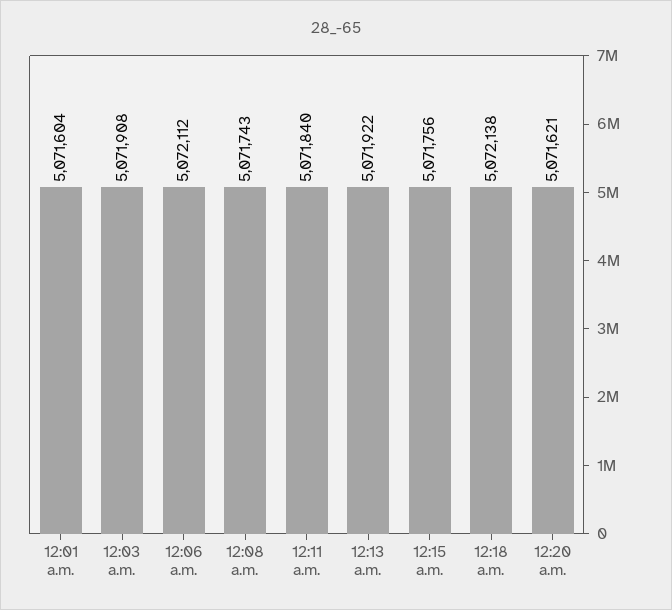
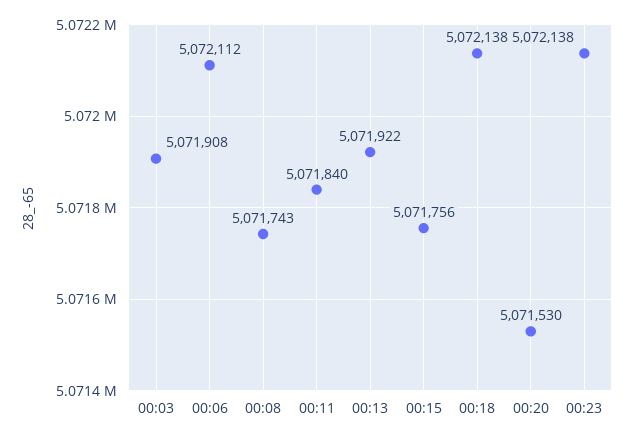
12:01 a.m.: 5071604 -> none
12:20 a.m.: 5071621 -> 5071530
00:23: none -> 5072138

